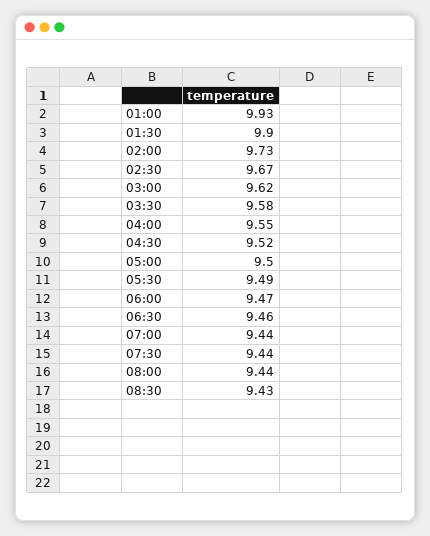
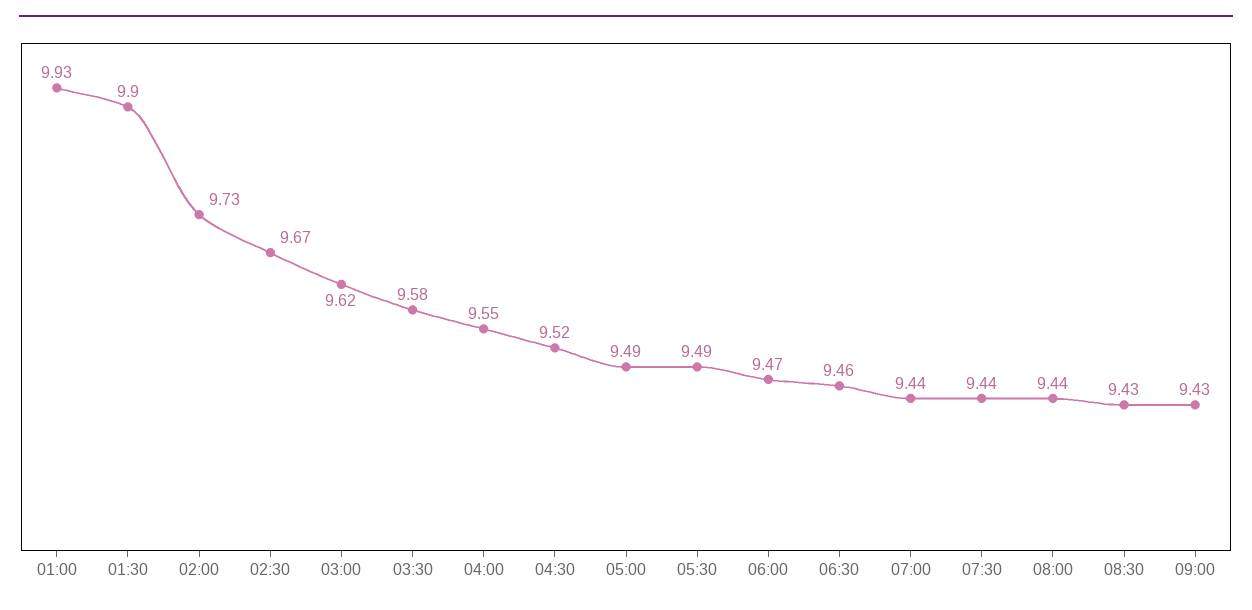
05:00: 9.5 -> 9.49
09:00: none -> 9.43

